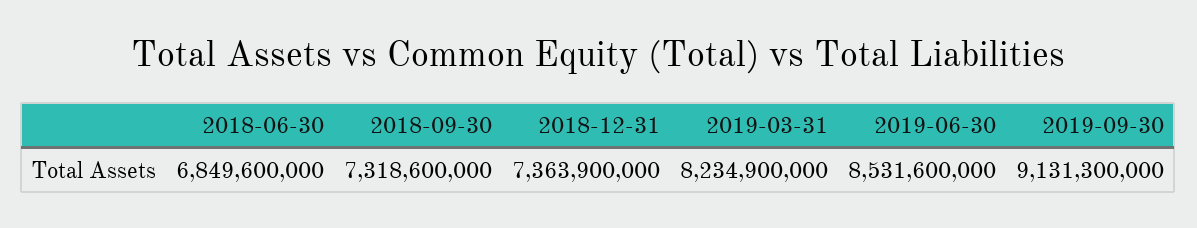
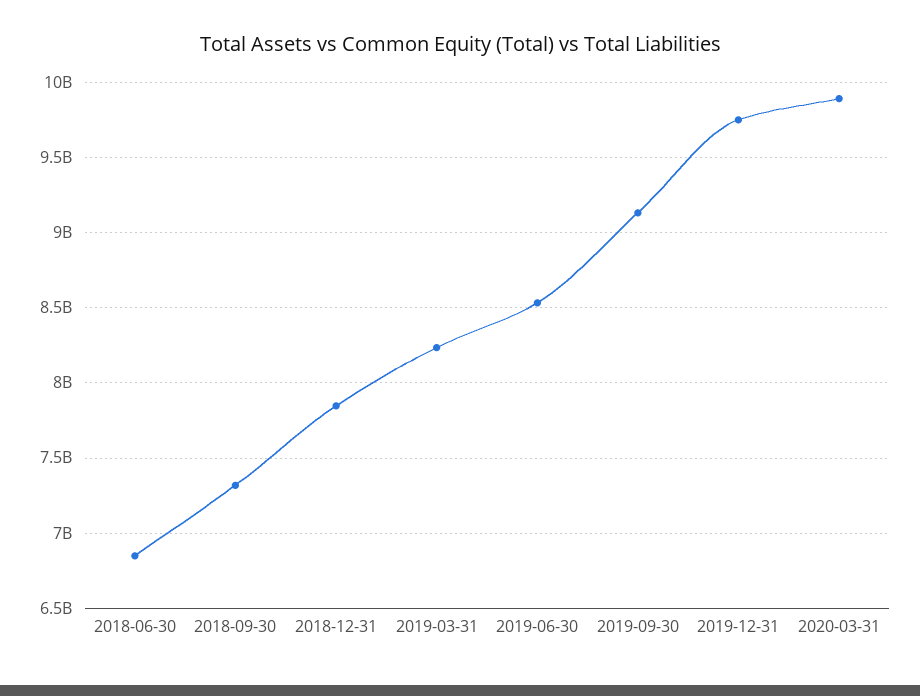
2018-12-31: 7363900000 -> 7850000000
2019-12-31: none -> 9750000000
2020-03-31: none -> 9900000000

